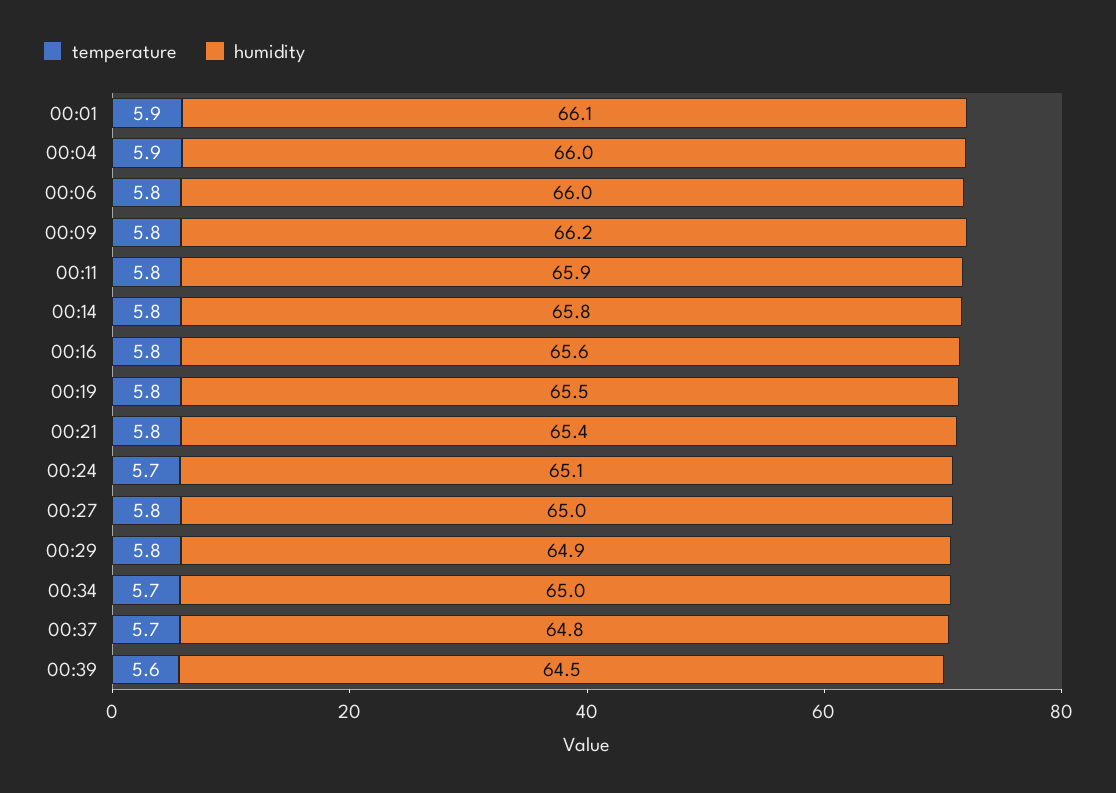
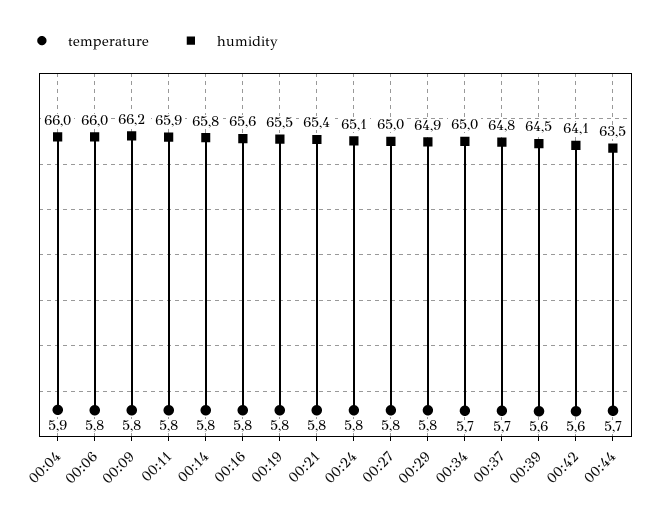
temperature, 00:01: 5.9 -> none
humidity, 00:01: 66.1 -> none
temperature, 00:24: 5.7 -> 5.8
temperature, 00:42: none -> 5.6
humidity, 00:42: none -> 64.1
temperature, 00:44: none -> 5.7
humidity, 00:44: none -> 63.5

